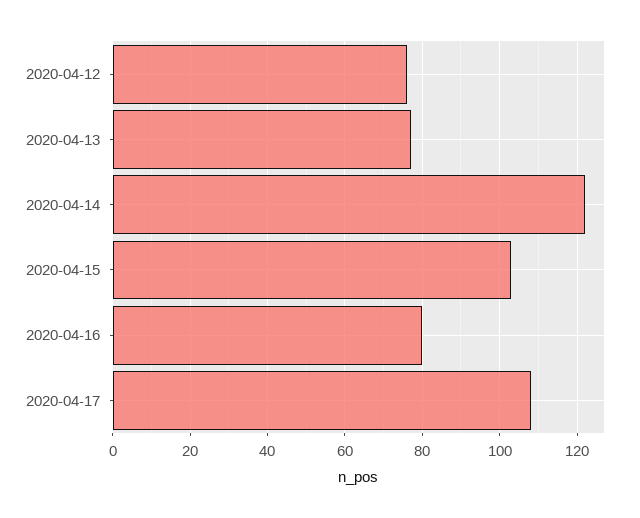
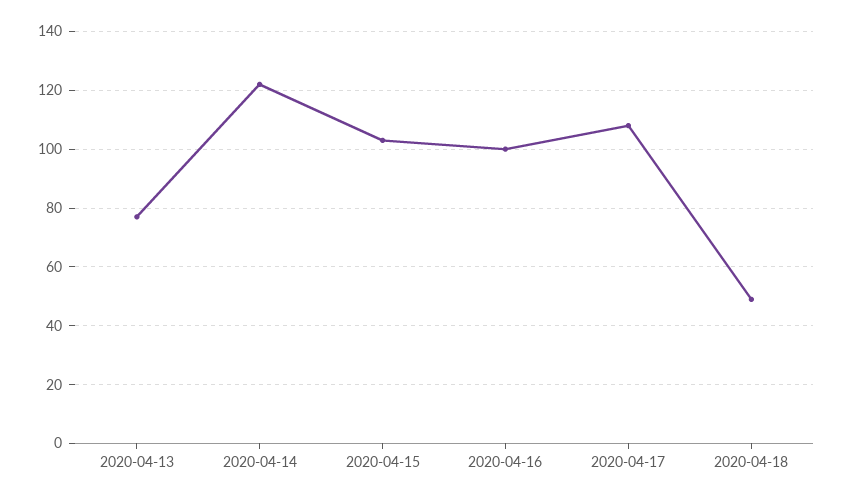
2020-04-12: 75 -> none
2020-04-16: 80 -> 100
2020-04-18: none -> 50

